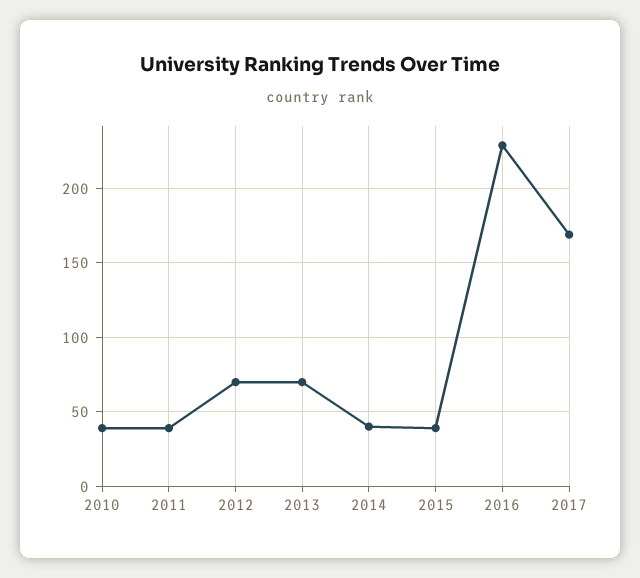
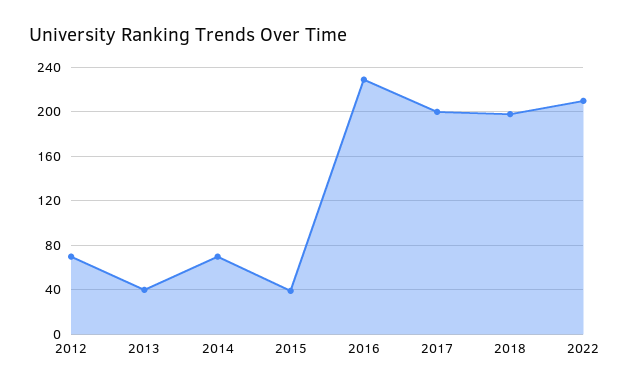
2010: 40 -> none
2011: 40 -> none
2013: 70 -> 40
2014: 40 -> 70
2017: 170 -> 200
2018: none -> 200
2022: none -> 210

